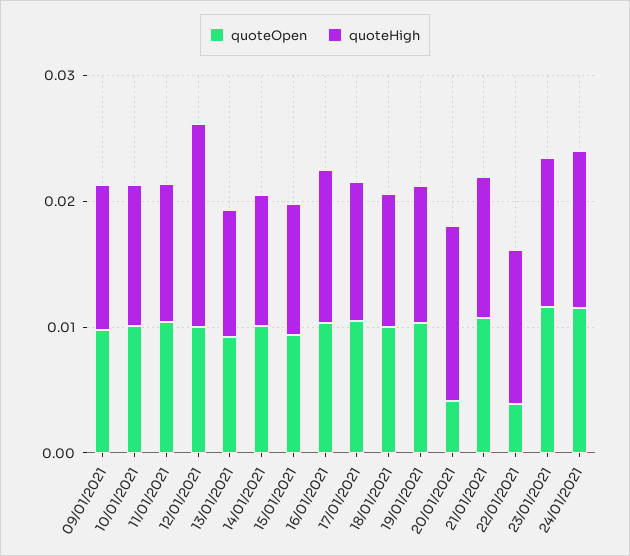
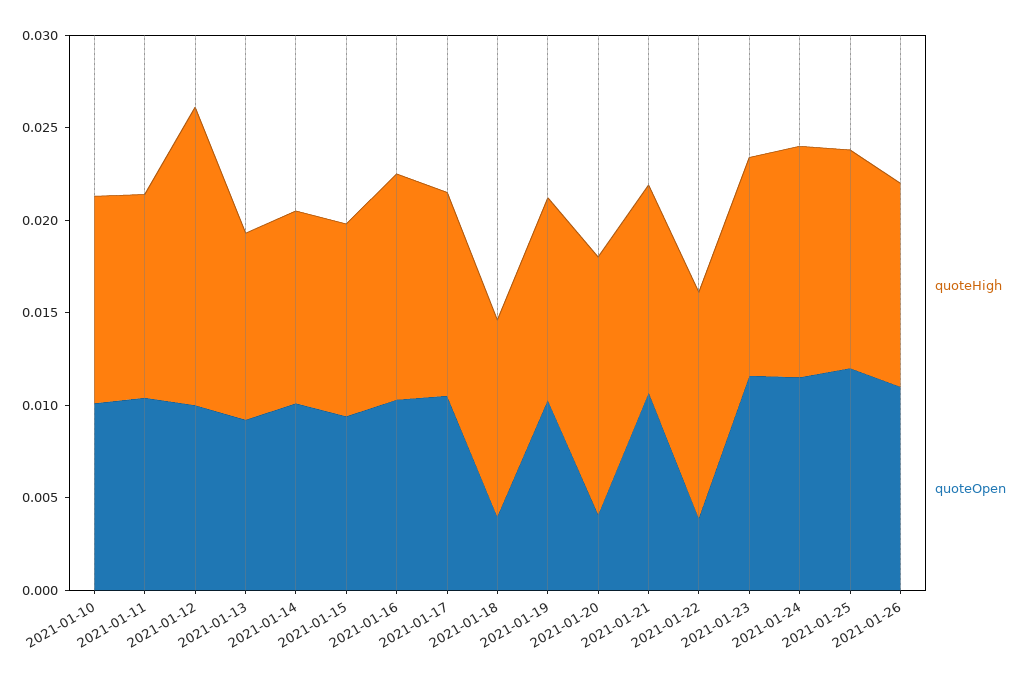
quoteOpen, 09/01/2021: 0.01 -> none
quoteHigh, 09/01/2021: 0.012 -> none
quoteOpen, 18/01/2021: 0.01 -> 0.004
quoteHigh, 2021-01-25: none -> 0.012
quoteOpen, 2021-01-25: none -> 0.012
quoteHigh, 2021-01-26: none -> 0.011
quoteOpen, 2021-01-26: none -> 0.011

